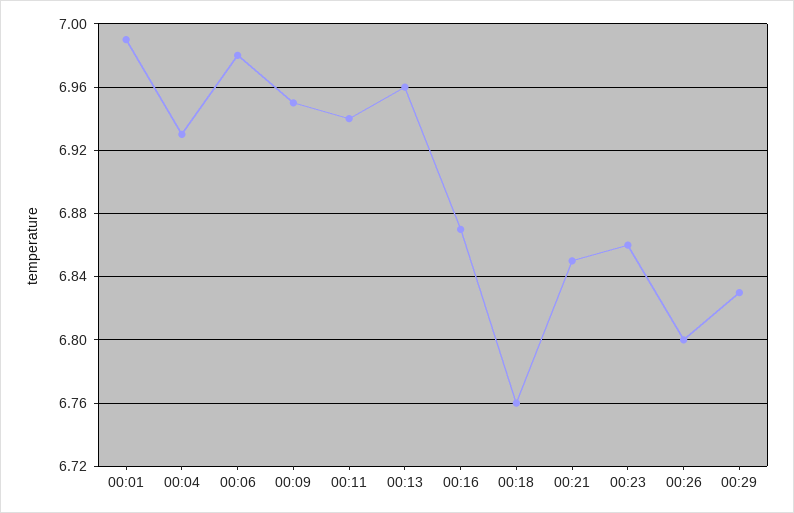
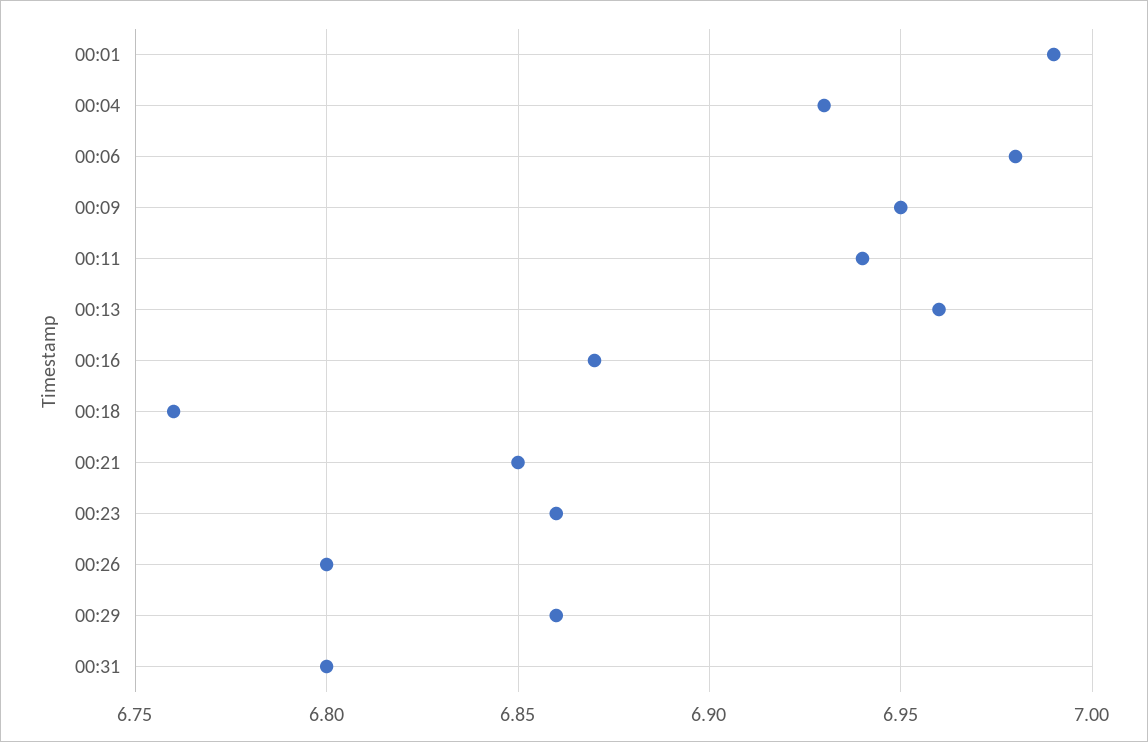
00:29: 6.83 -> 6.86
00:31: none -> 6.8

